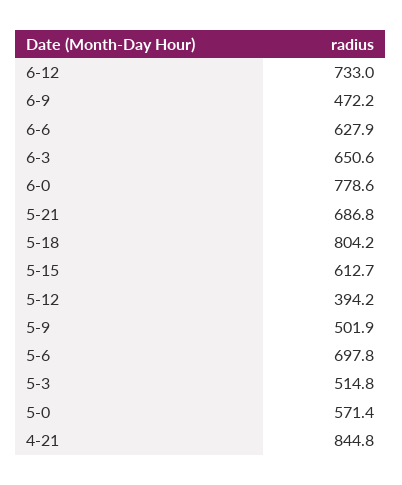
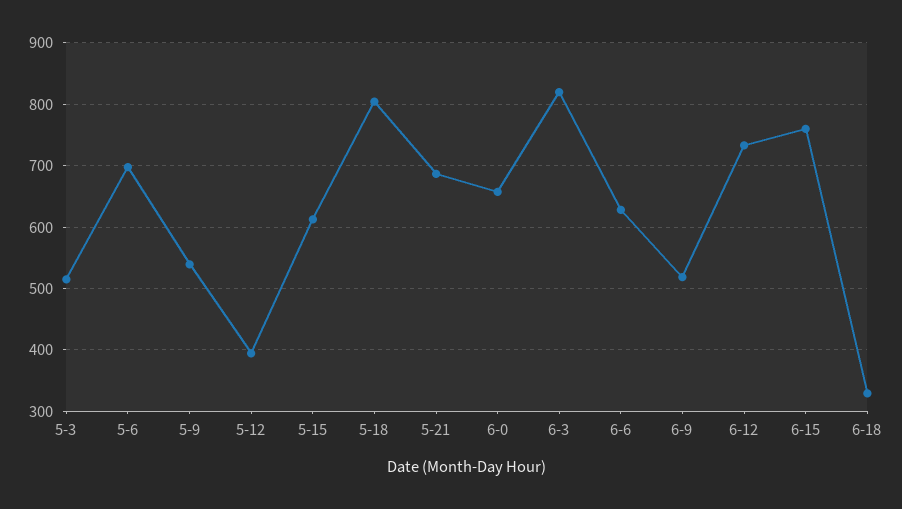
6-9: 472.2 -> 520
6-3: 650.6 -> 820
6-0: 778.6 -> 660
5-9: 501.9 -> 540
5-0: 571.4 -> none
4-21: 844.8 -> none
6-15: none -> 760
6-18: none -> 330

